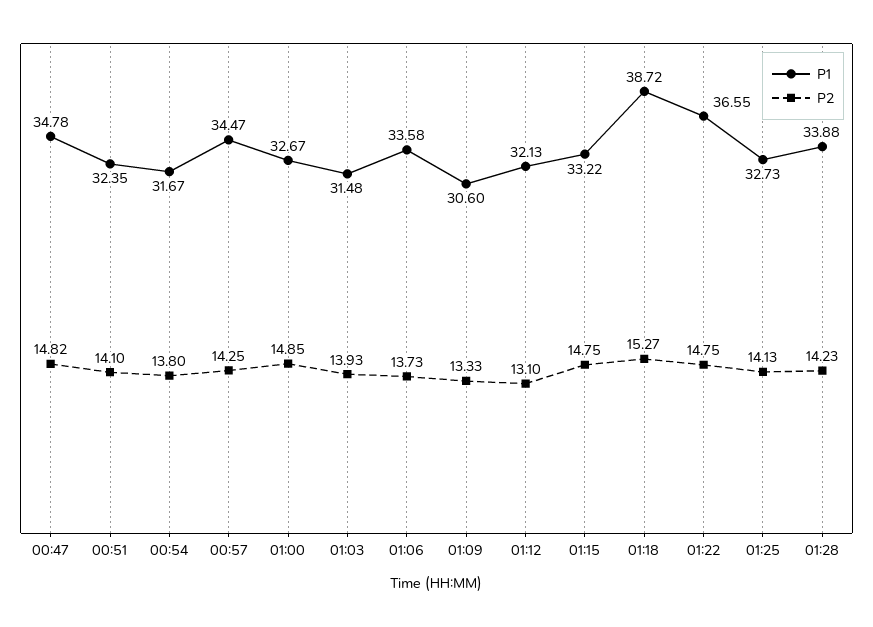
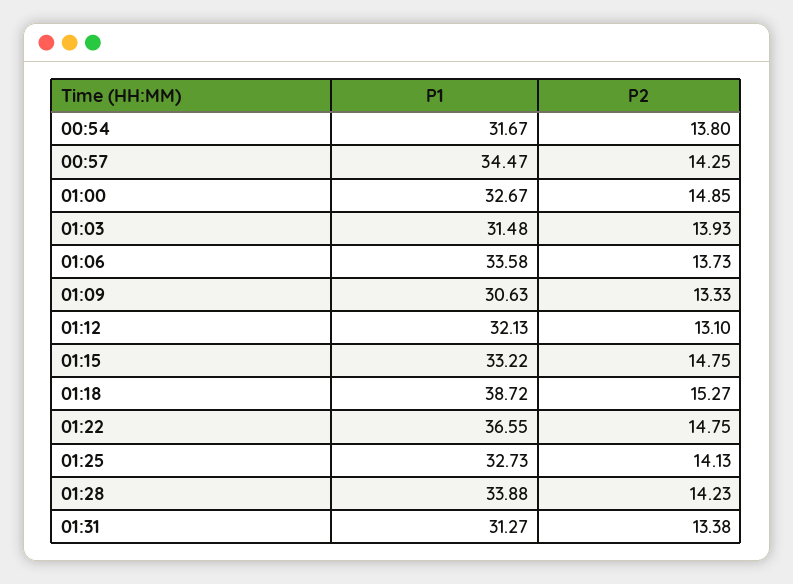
P1, 00:47: 34.78 -> none
P2, 00:47: 14.82 -> none
P1, 00:51: 32.35 -> none
P2, 00:51: 14.1 -> none
P1, 01:09: 30.6 -> 30.63
P1, 01:31: none -> 31.27
P2, 01:31: none -> 13.38

